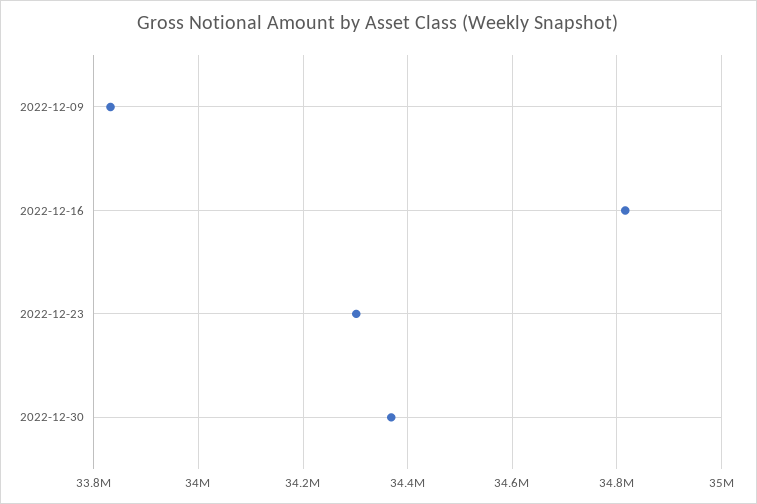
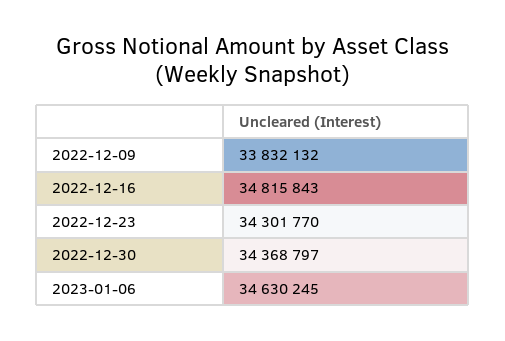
2023-01-06: none -> 34630245

